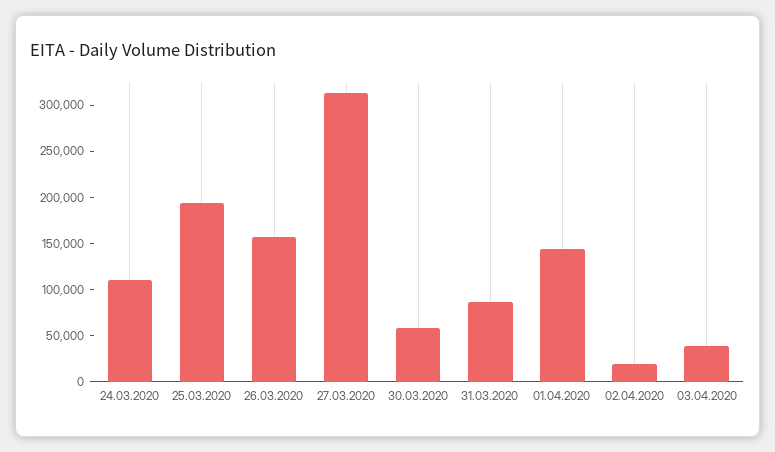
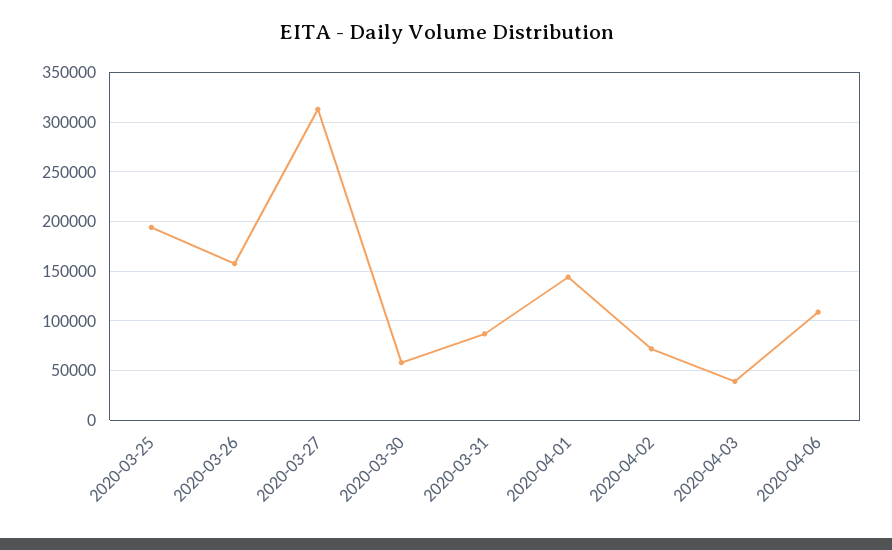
24.03.2020: 110000 -> none
02.04.2020: 20000 -> 70000
2020-04-06: none -> 110000

